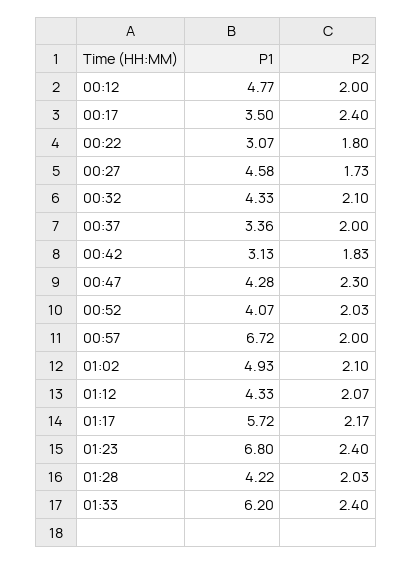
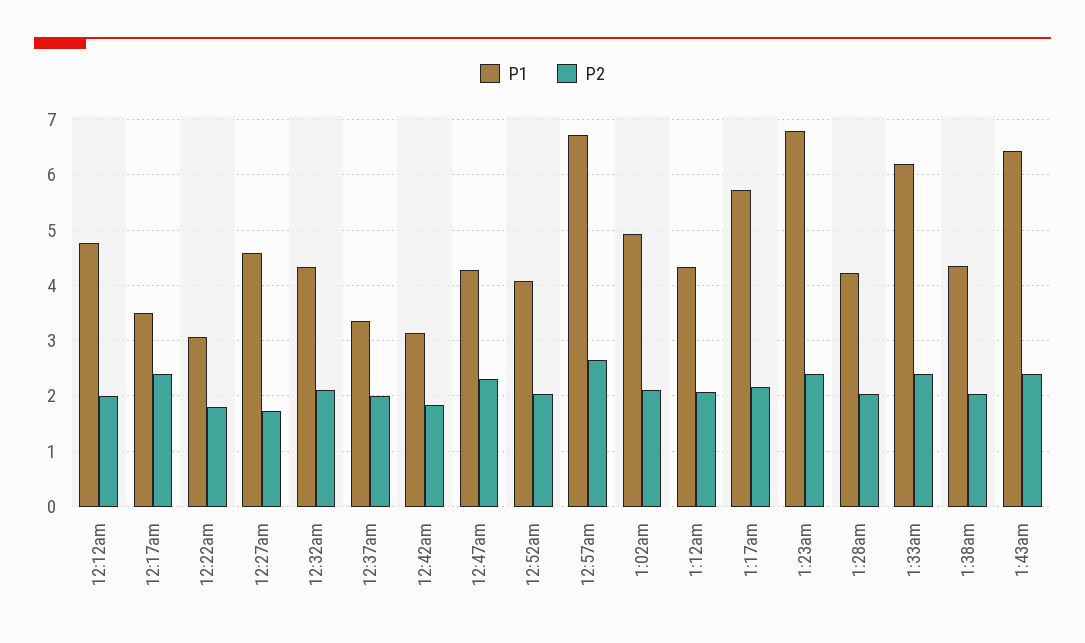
P2, 00:57: 2 -> 2.6
P1, 1:38am: none -> 4.4
P2, 1:38am: none -> 2
P1, 1:43am: none -> 6.4
P2, 1:43am: none -> 2.4

